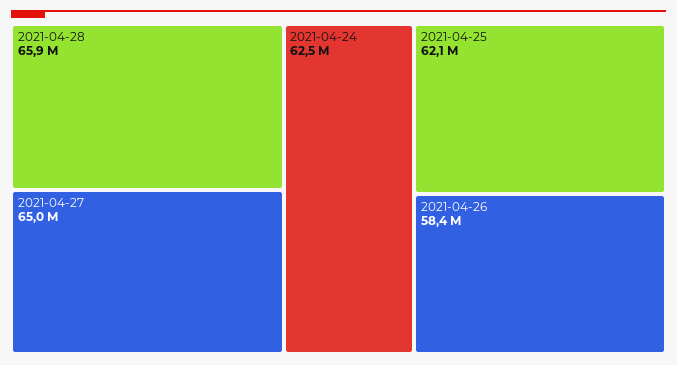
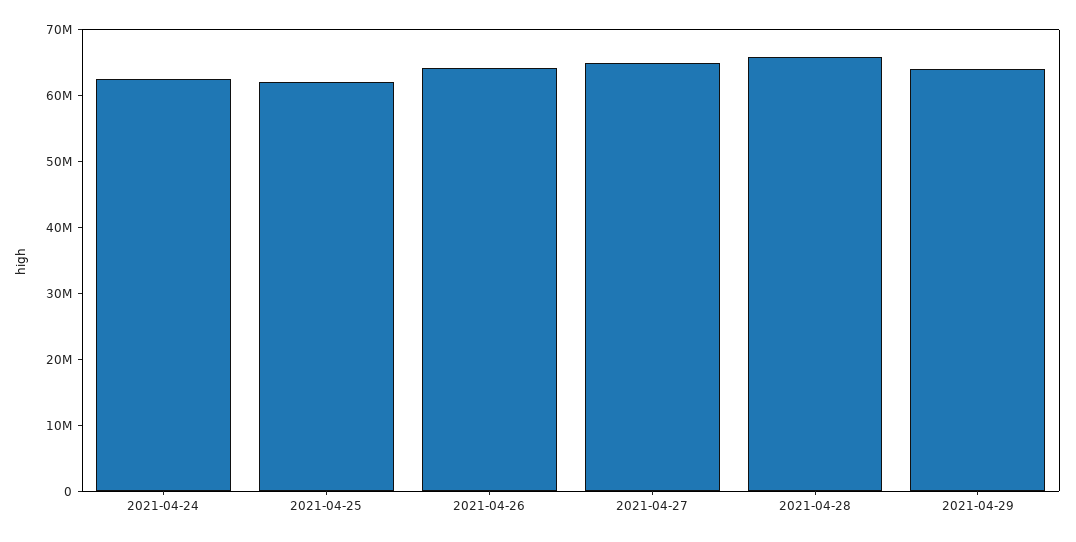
2021-04-26: 58400000 -> 64000000
2021-04-29: none -> 64000000

